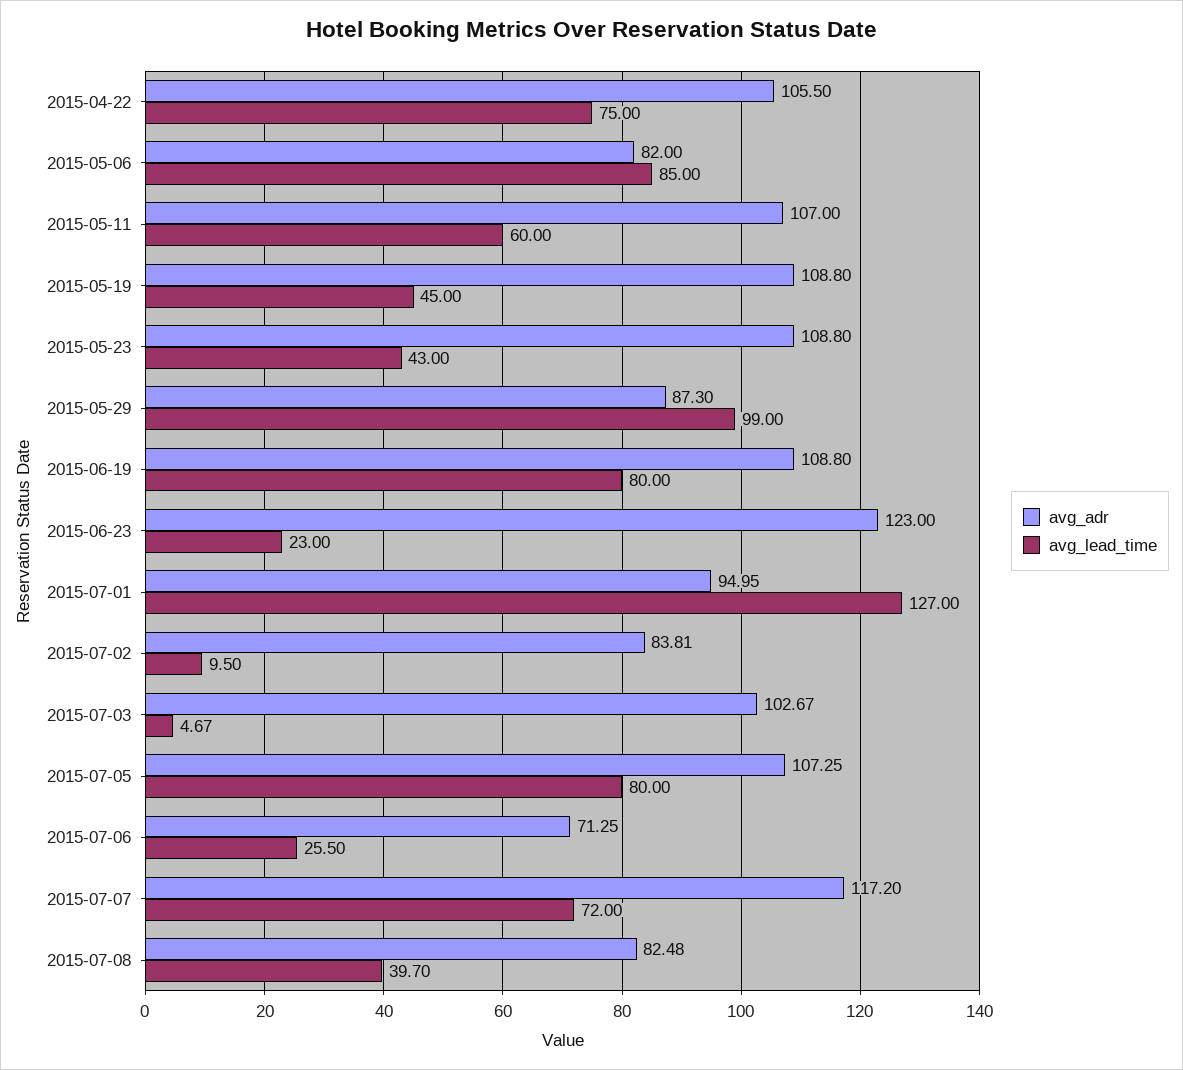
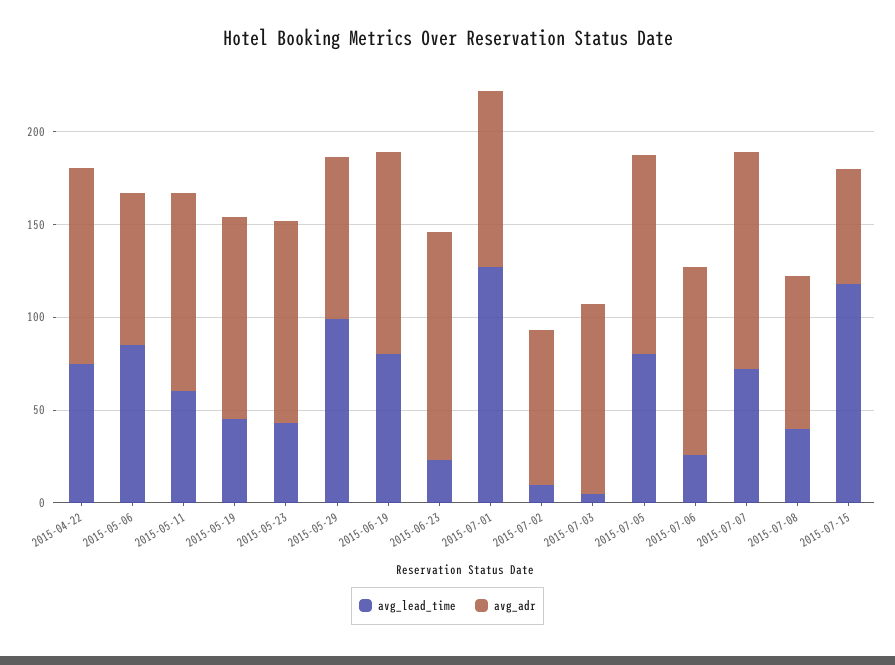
avg_adr, 2015-07-06: 71.25 -> 100
avg_lead_time, 2015-07-15: none -> 120
avg_adr, 2015-07-15: none -> 60

